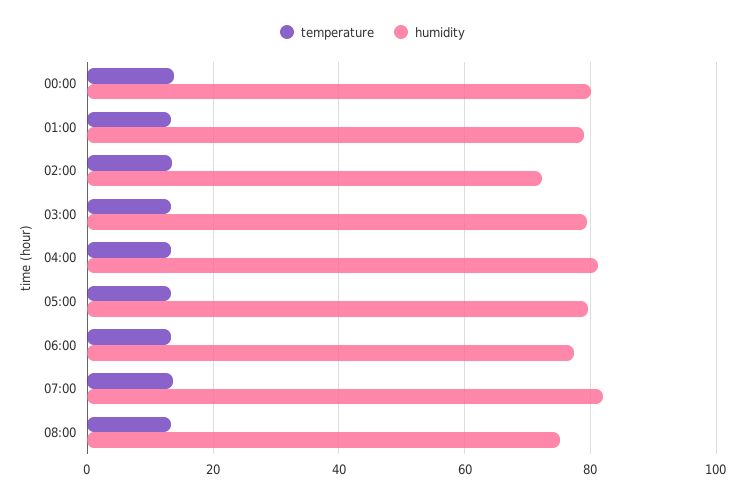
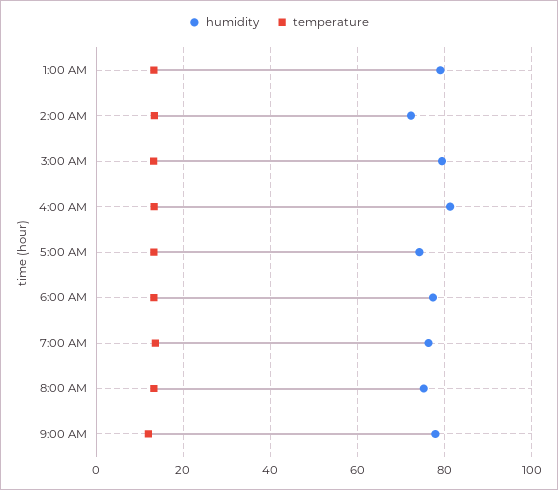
temperature, 00:00: 14 -> none
humidity, 00:00: 80 -> none
humidity, 05:00: 80 -> 74
humidity, 07:00: 82 -> 76
humidity, 9:00 AM: none -> 78
temperature, 9:00 AM: none -> 12

